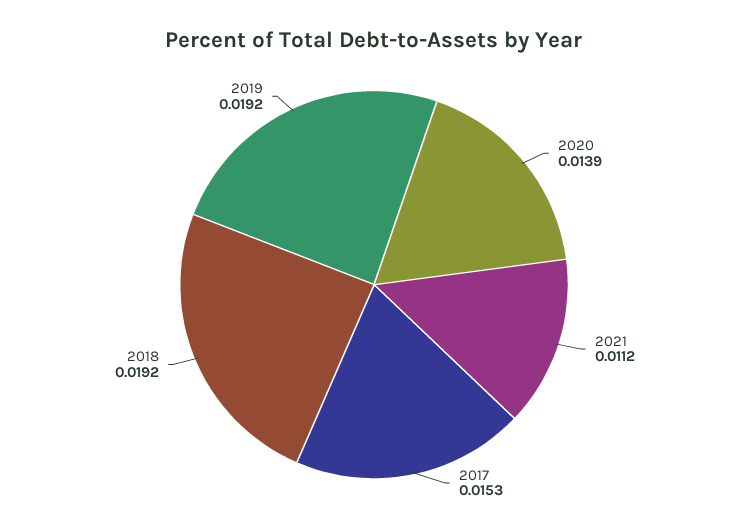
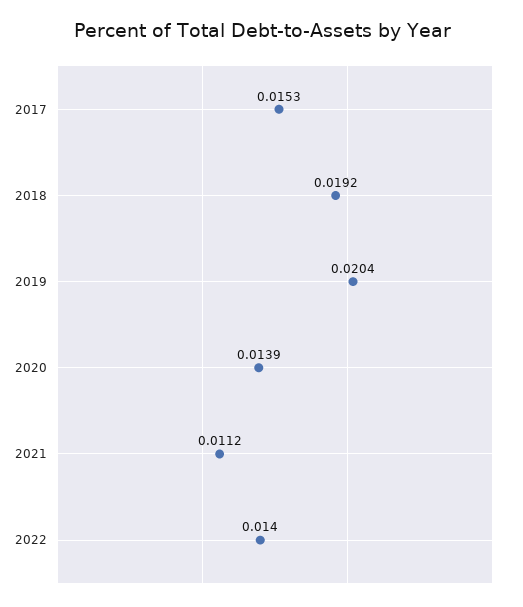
2019: 0.0192 -> 0.0204
2022: none -> 0.014

